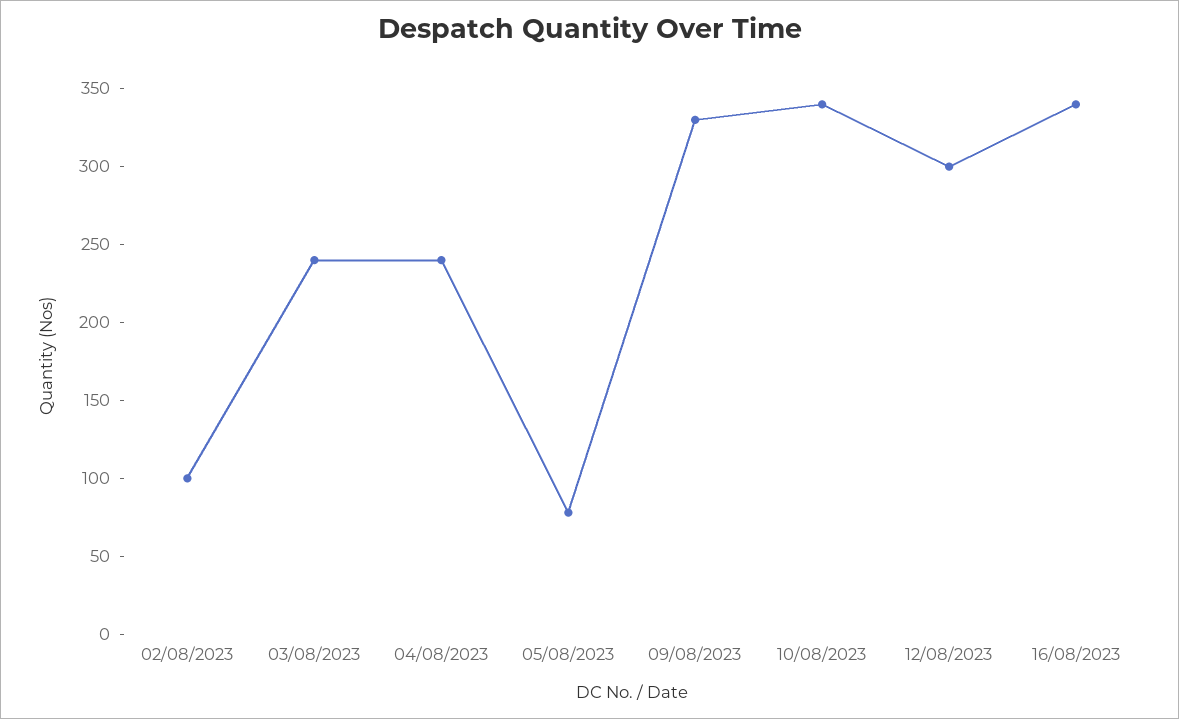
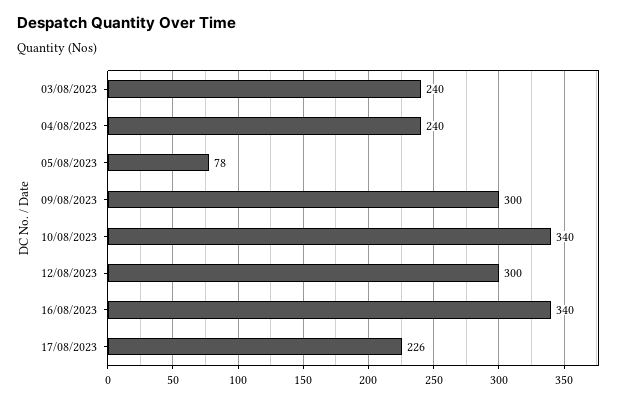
02/08/2023: 100 -> none
09/08/2023: 330 -> 300
17/08/2023: none -> 226

